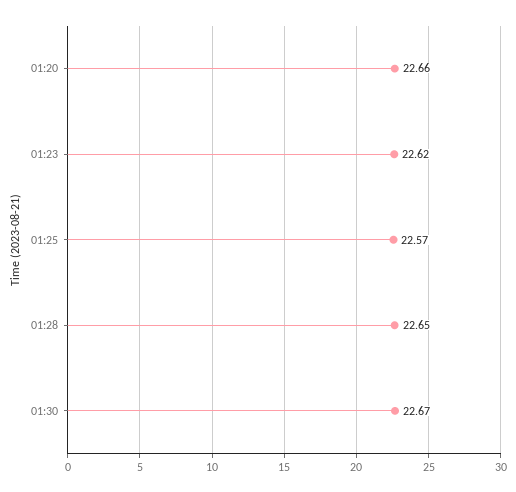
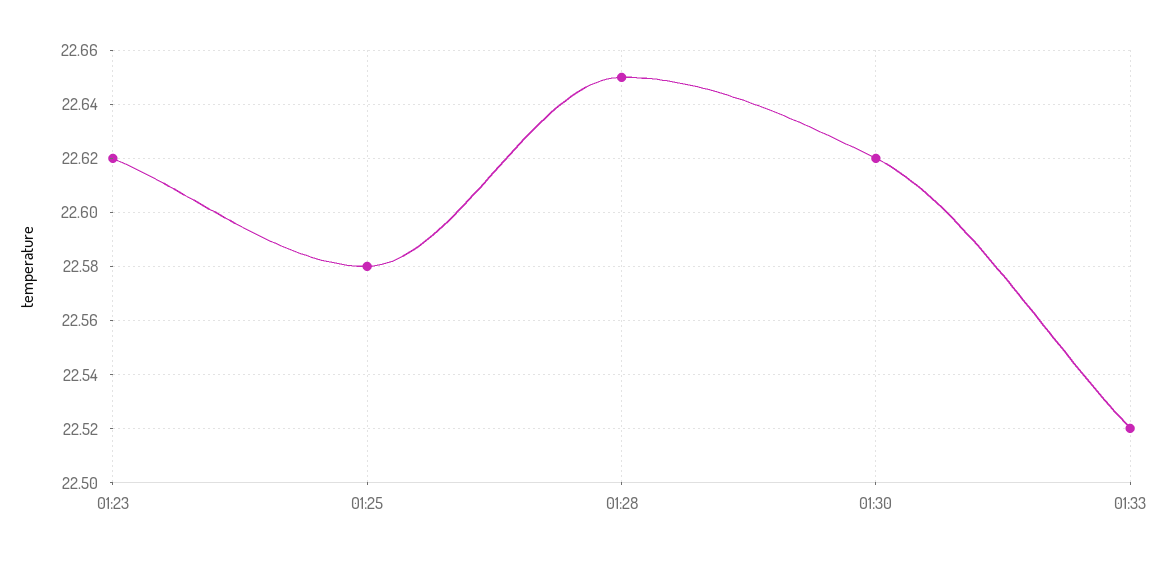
01:20: 22.66 -> none
01:25: 22.57 -> 22.58
01:30: 22.67 -> 22.62
01:33: none -> 22.52

